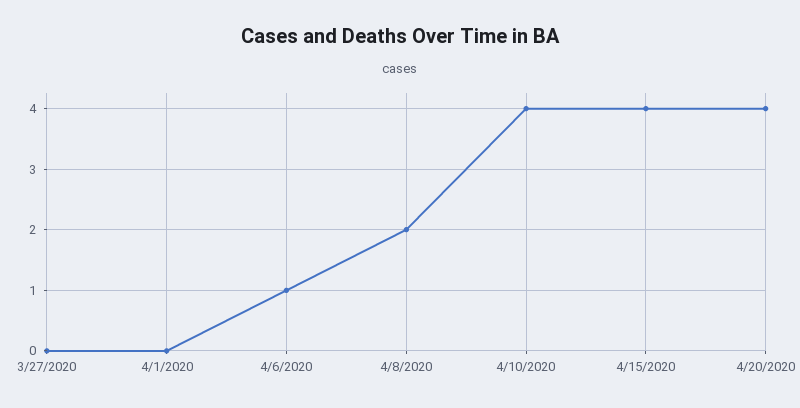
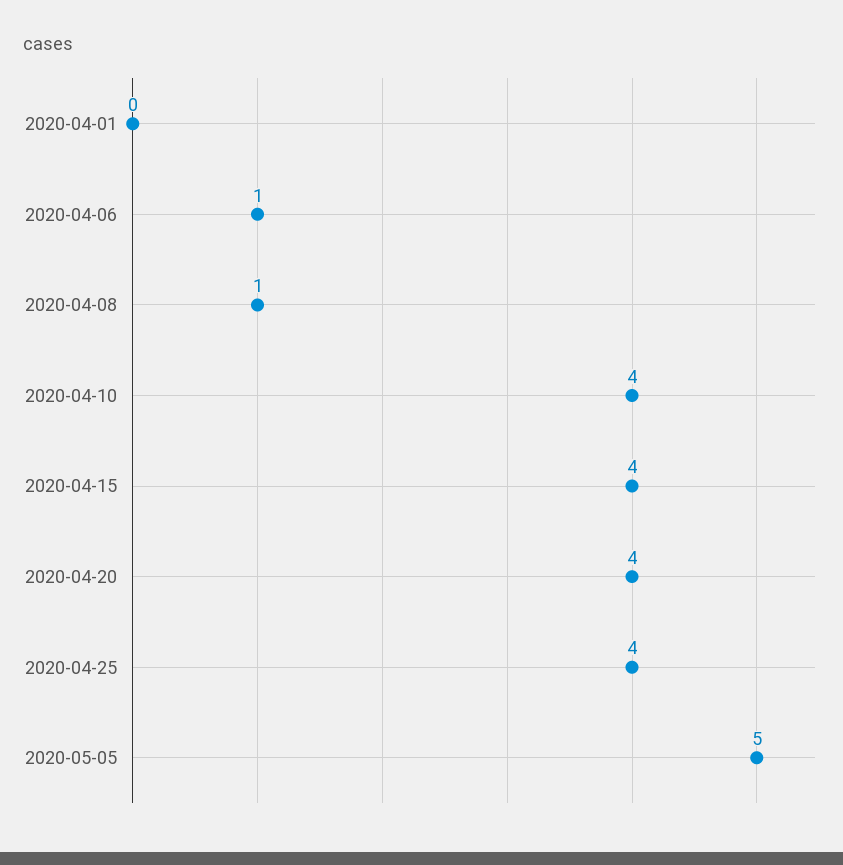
3/27/2020: 0 -> none
4/8/2020: 2 -> 1
2020-04-25: none -> 4
2020-05-05: none -> 5

